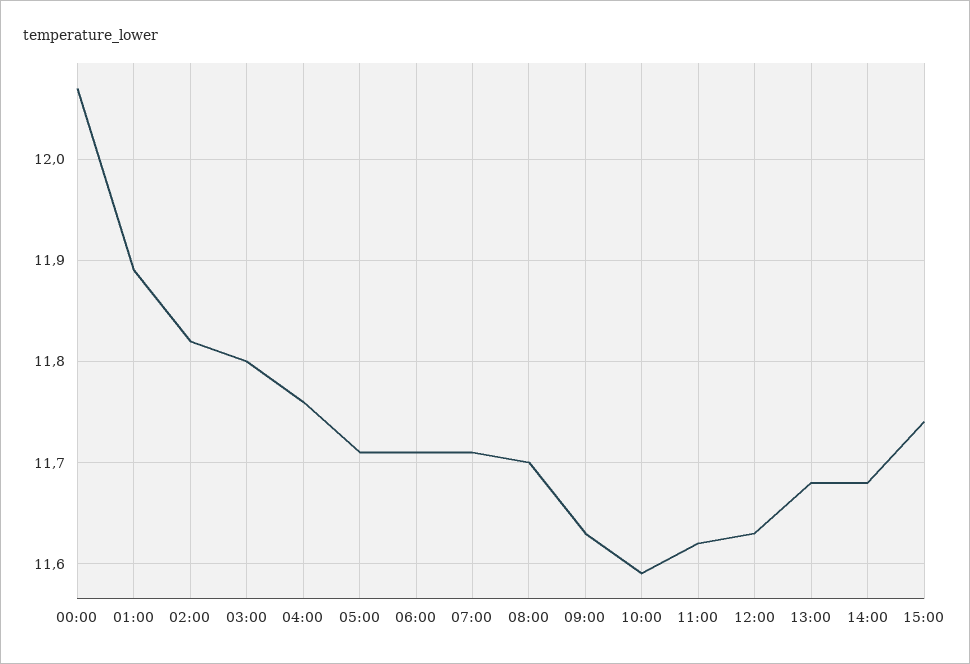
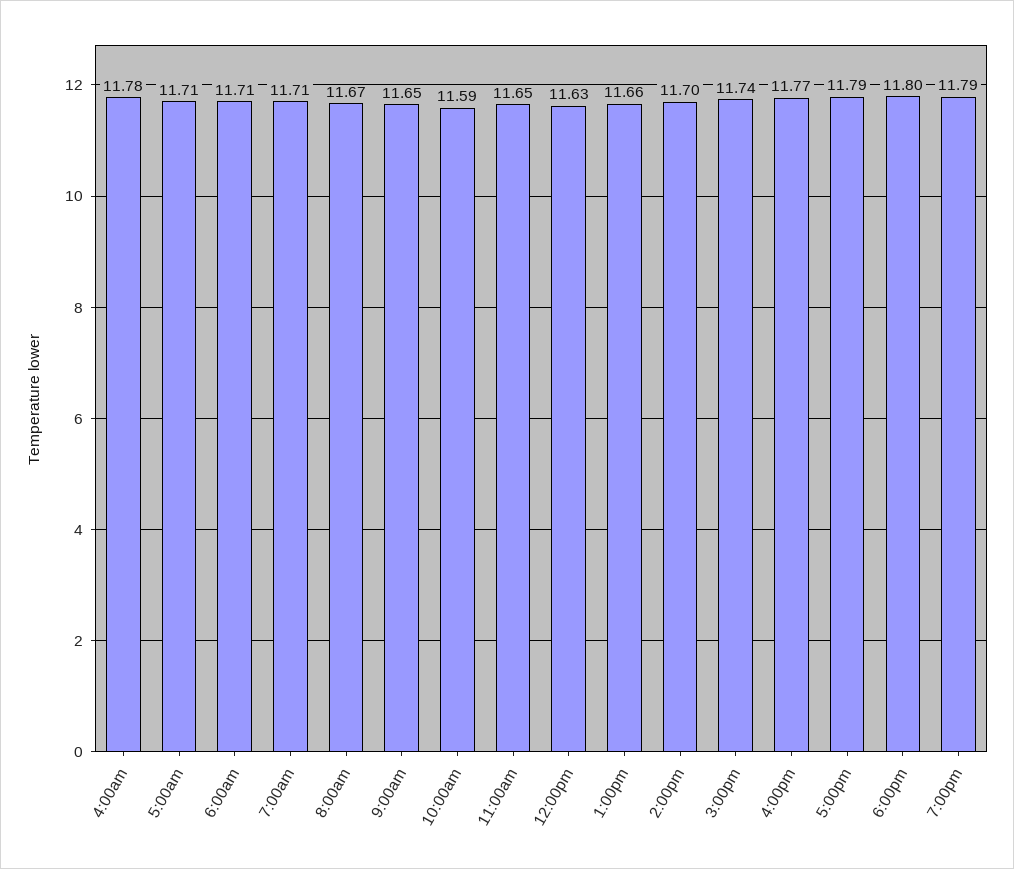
00:00: 12.07 -> none
01:00: 11.89 -> none
02:00: 11.82 -> none
03:00: 11.8 -> none
04:00: 11.76 -> 11.78
08:00: 11.7 -> 11.67
09:00: 11.63 -> 11.65
11:00: 11.62 -> 11.65
13:00: 11.68 -> 11.66
14:00: 11.68 -> 11.7
4:00pm: none -> 11.77
5:00pm: none -> 11.79
6:00pm: none -> 11.8
7:00pm: none -> 11.79

